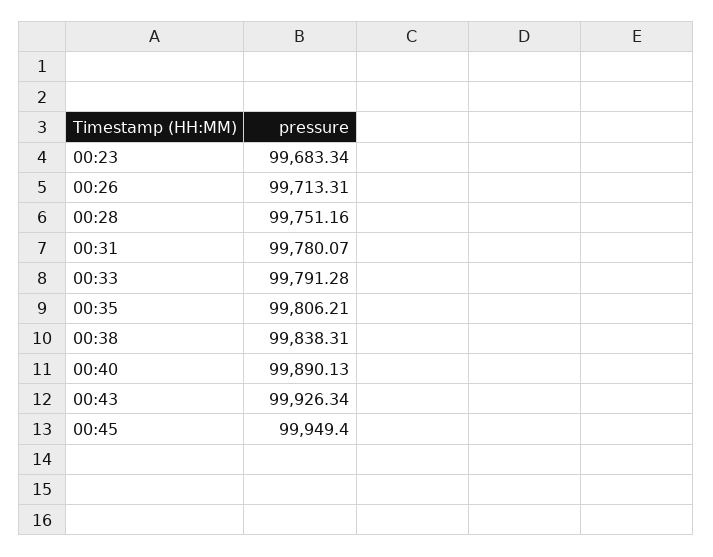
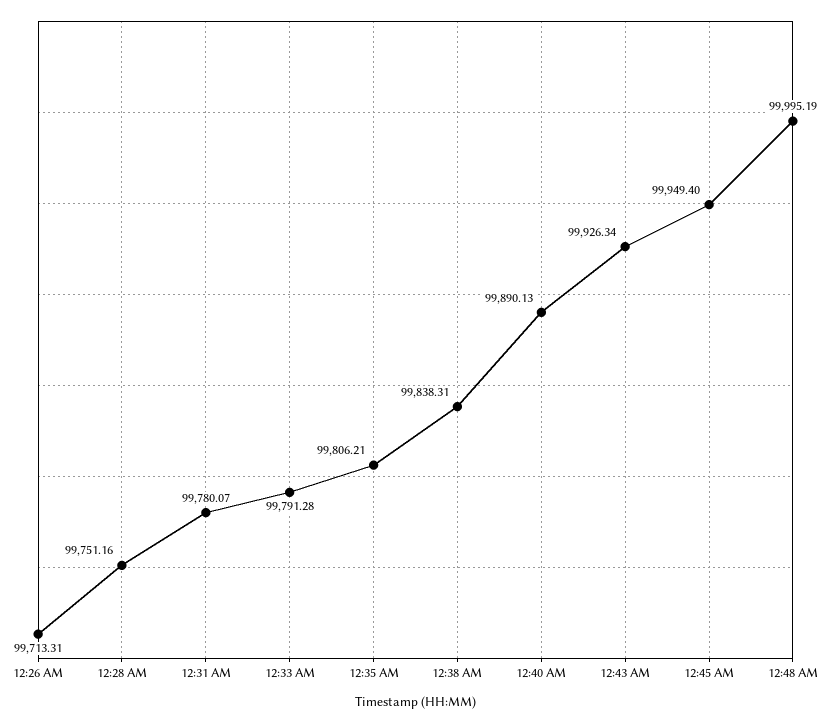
00:23: 99683.34 -> none
12:48 AM: none -> 99995.19

